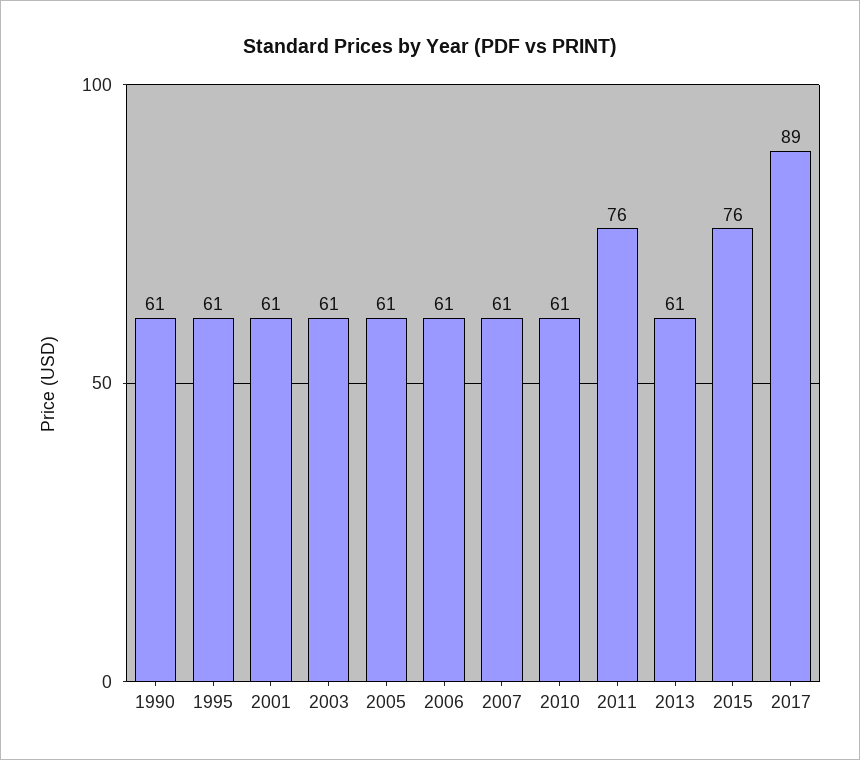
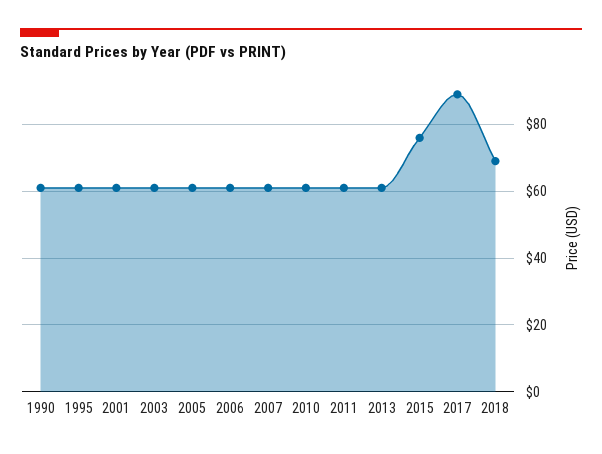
2011: 76 -> 60
2018: none -> 70

